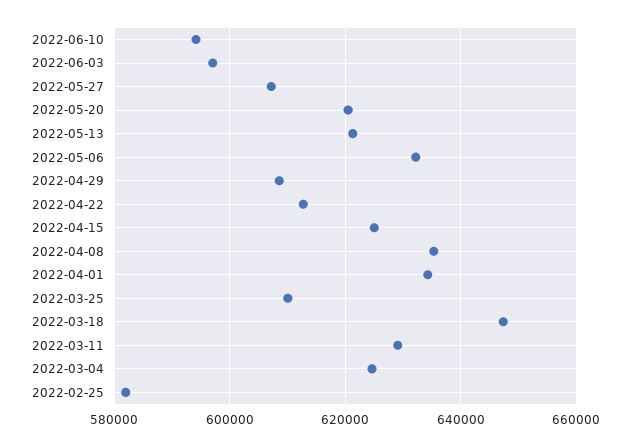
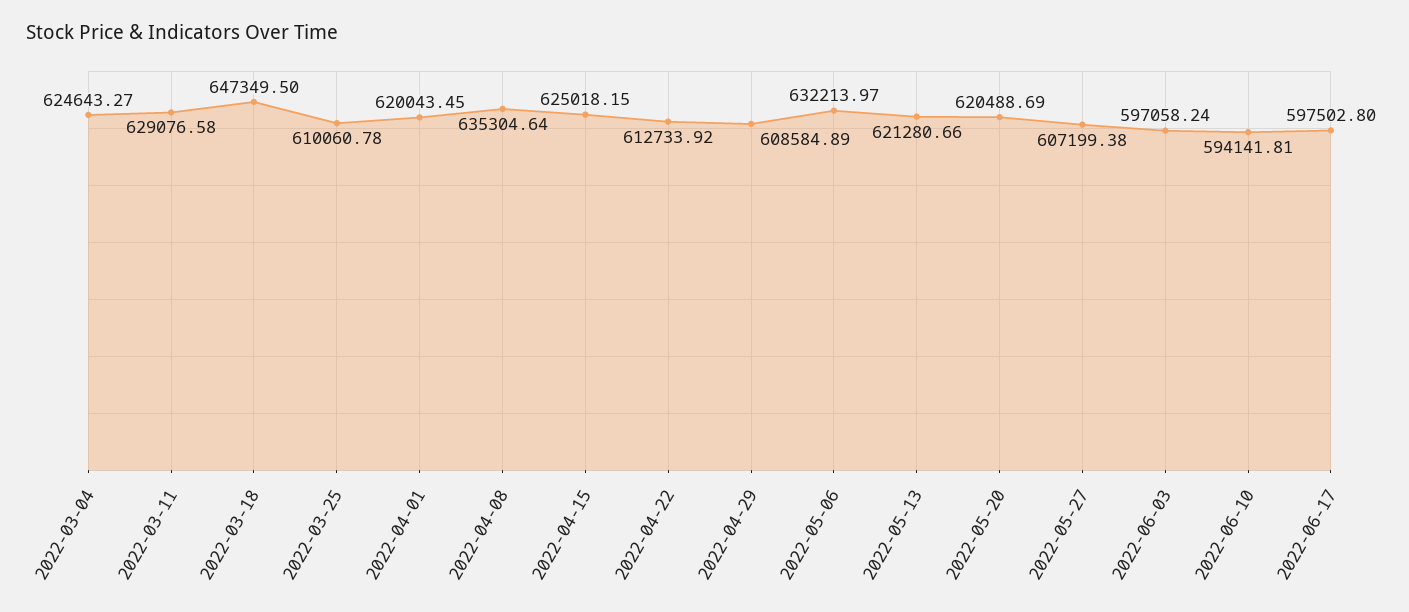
2022-04-01: 634000 -> 620043.45
2022-02-25: 582000 -> none
2022-06-17: none -> 597502.8

